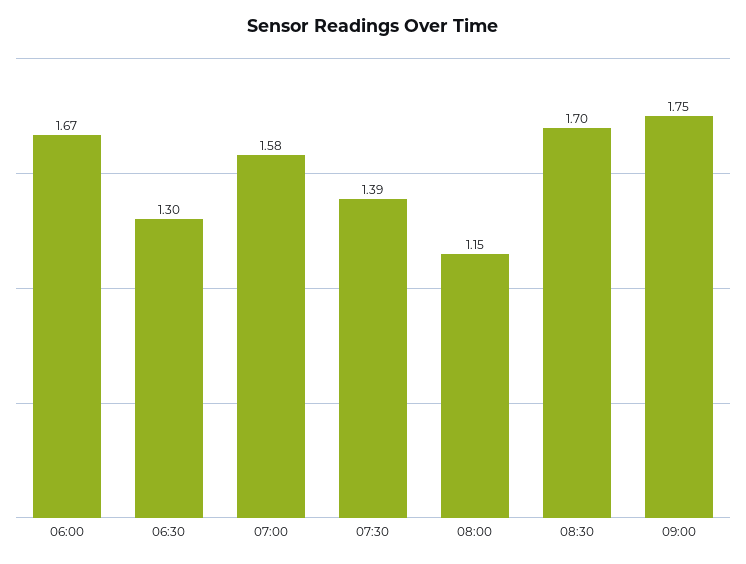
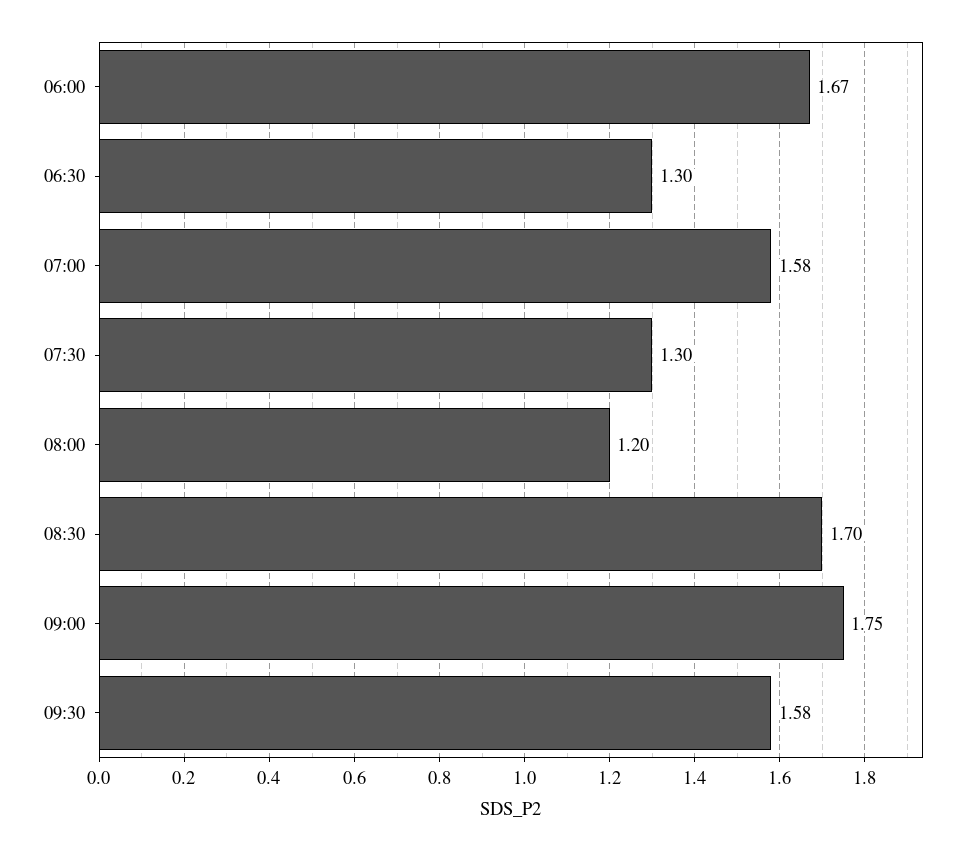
07:30: 1.39 -> 1.3
08:00: 1.15 -> 1.2
09:30: none -> 1.58

